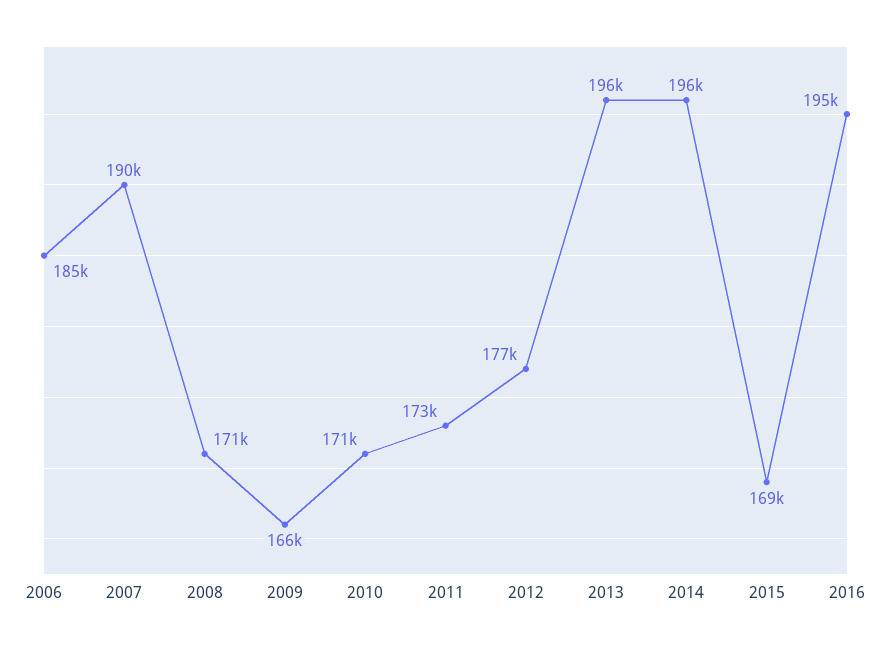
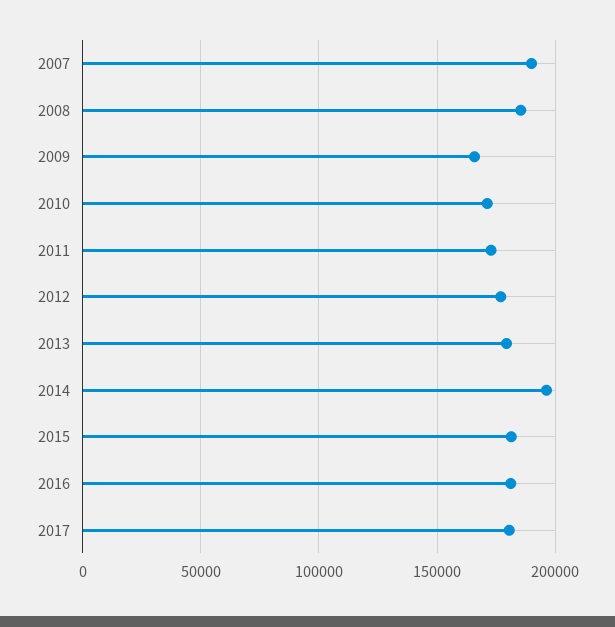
2006: 185000 -> none
2008: 171000 -> 185000
2013: 196000 -> 180000
2015: 169000 -> 180000
2016: 195000 -> 180000
2017: none -> 180000

